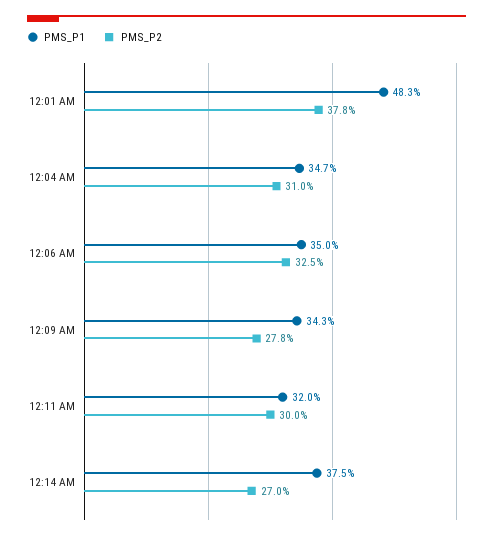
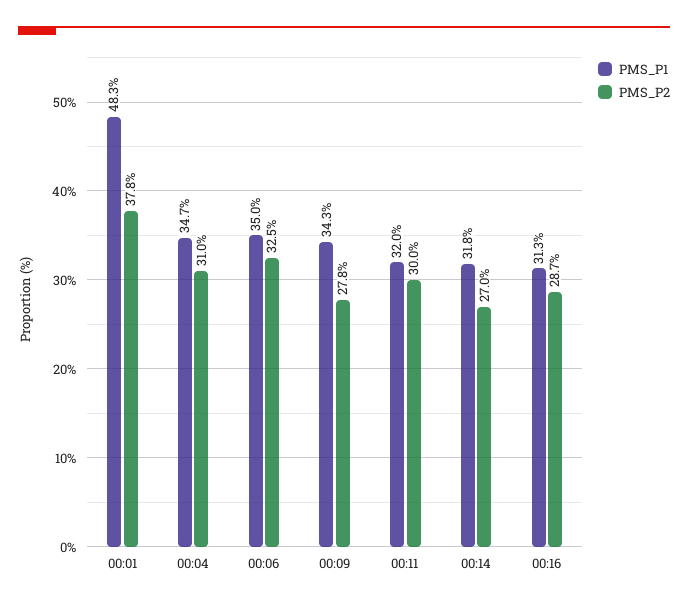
PMS_P1, 12:14 AM: 37.5 -> 31.8
PMS_P1, 00:16: none -> 31.3
PMS_P2, 00:16: none -> 28.7

